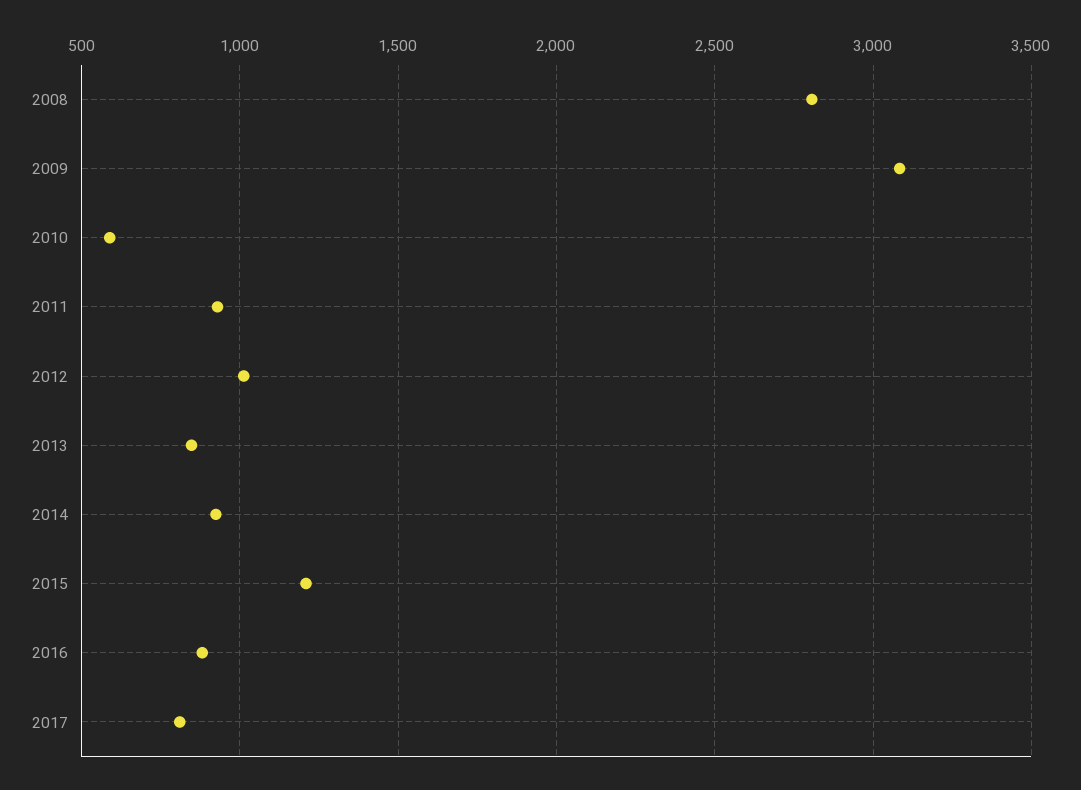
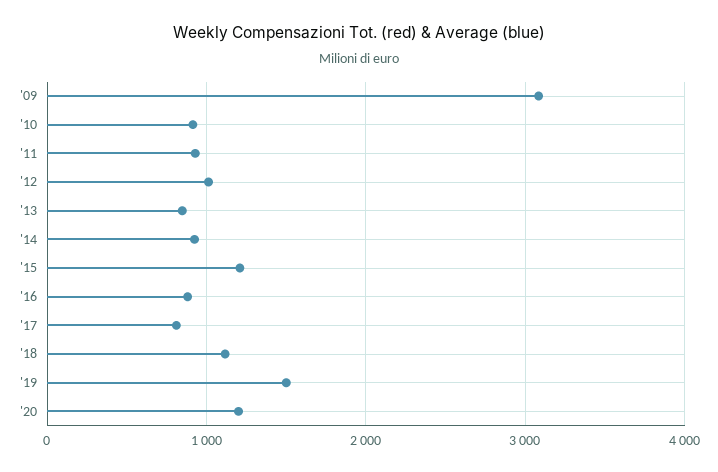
2008: 2800 -> none
2010: 600 -> 900
'18: none -> 1100
'19: none -> 1500
'20: none -> 1200

